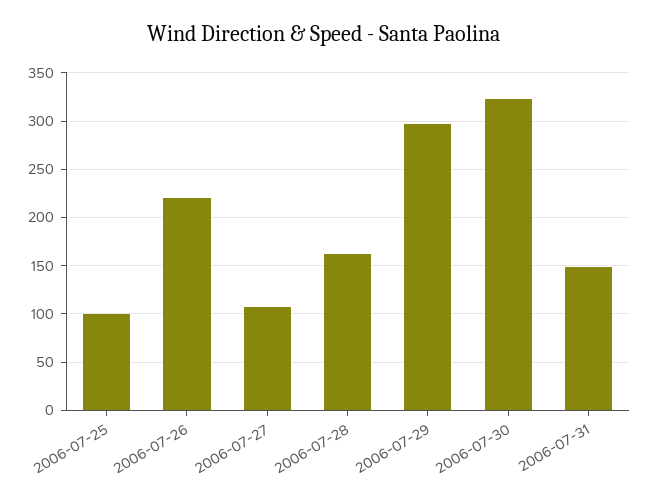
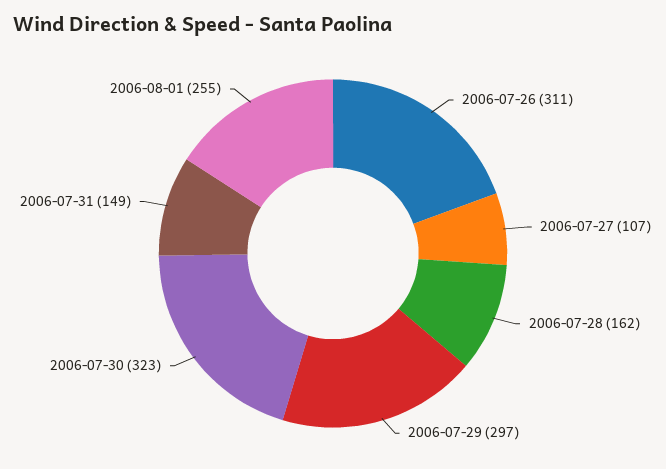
2006-07-25: 100 -> none
2006-07-26: 220 -> 311
2006-08-01: none -> 255

